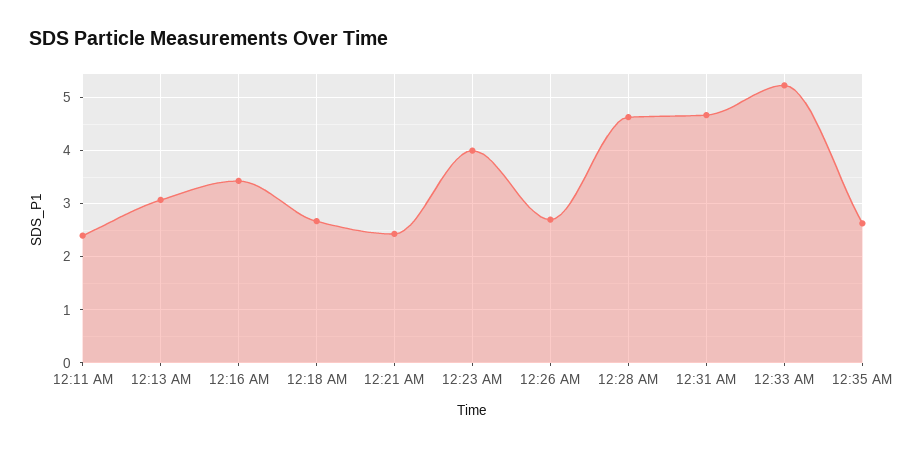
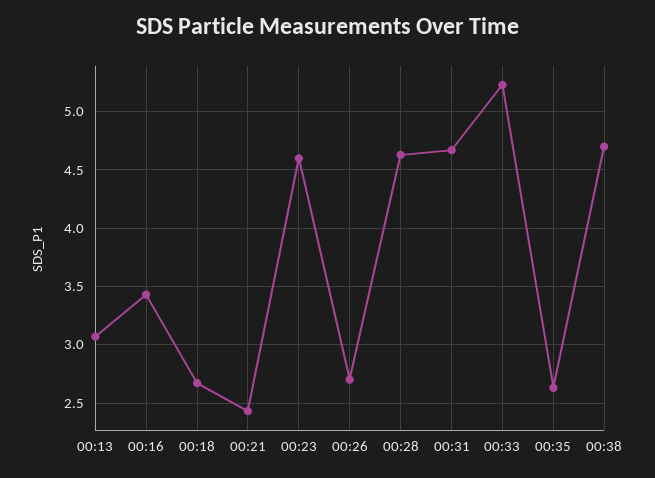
12:11 AM: 2.4 -> none
12:23 AM: 4 -> 4.6
00:38: none -> 4.7

